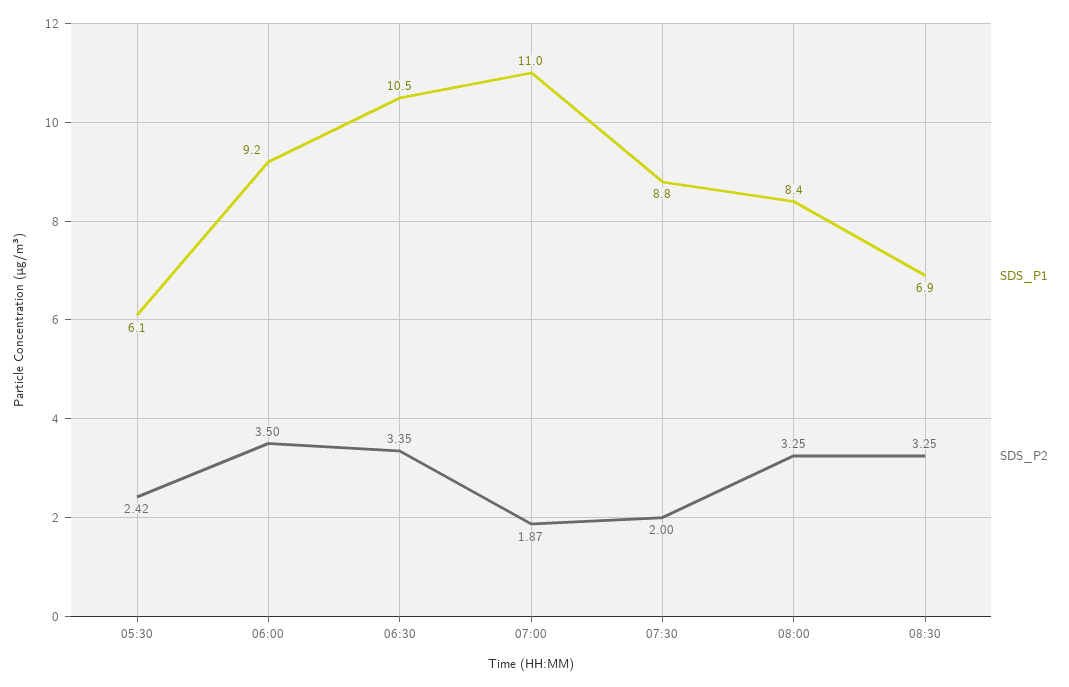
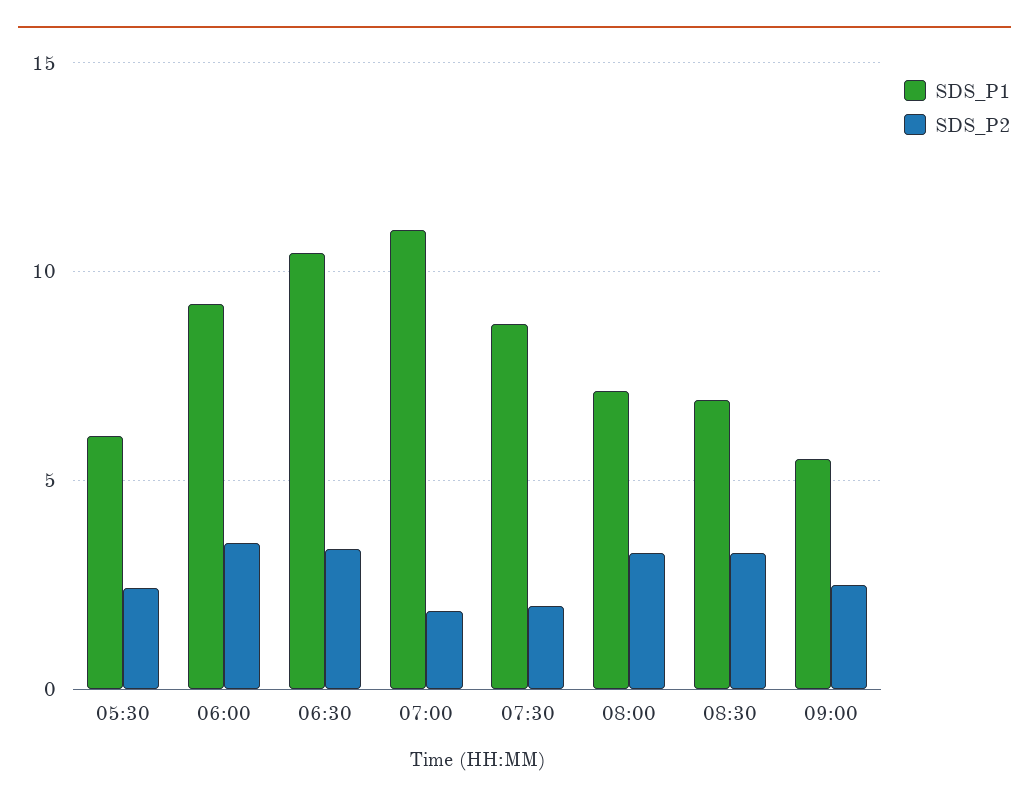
SDS_P1, 08:00: 8.4 -> 7
SDS_P1, 09:00: none -> 5.5
SDS_P2, 09:00: none -> 2.5

